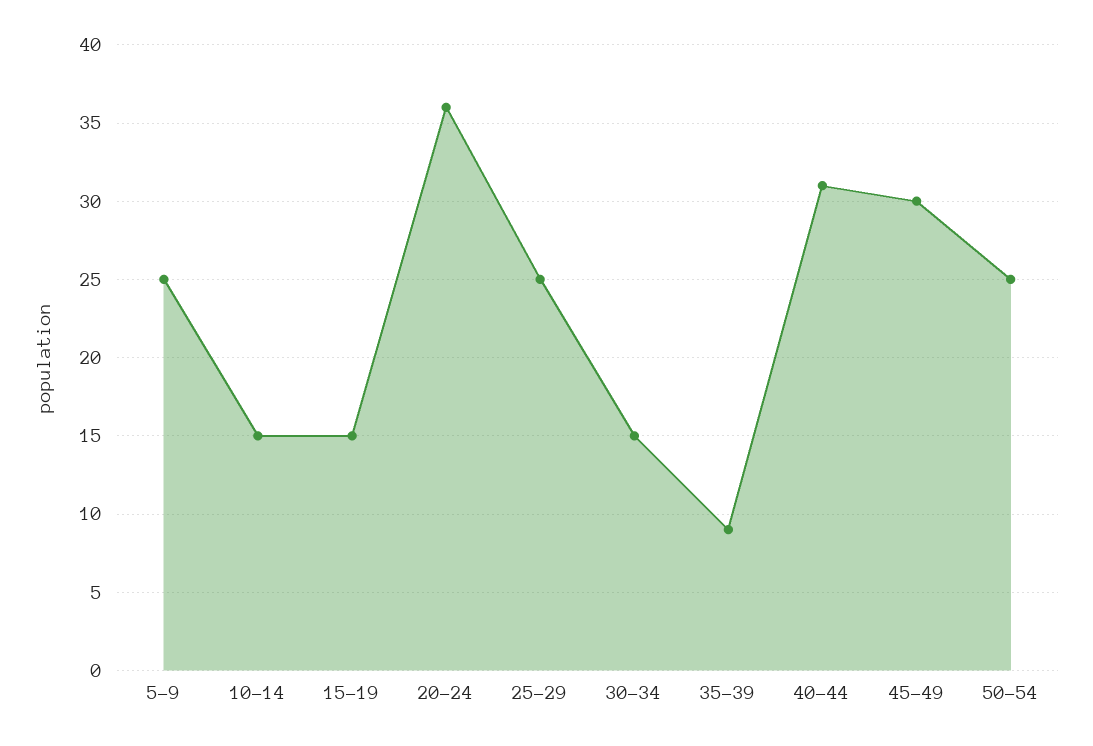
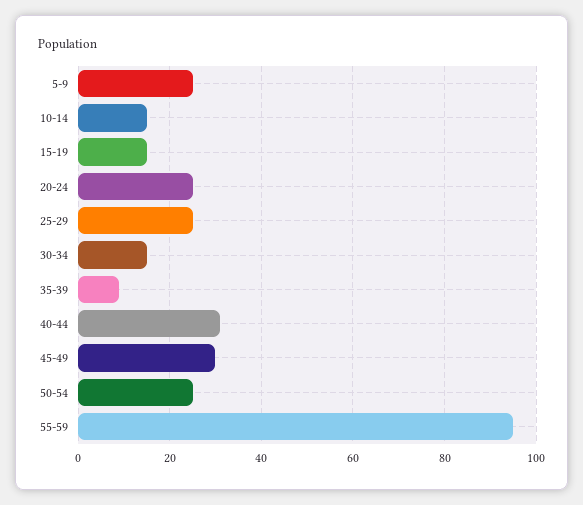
20-24: 36 -> 25
55-59: none -> 95

